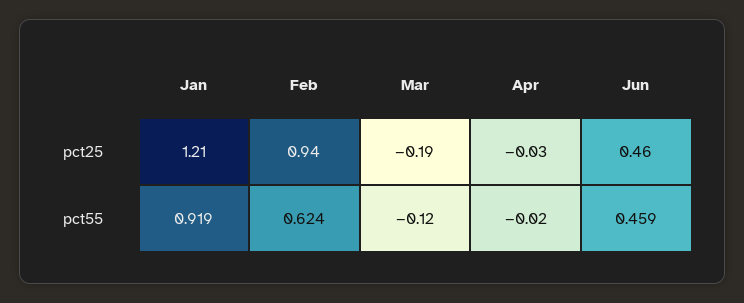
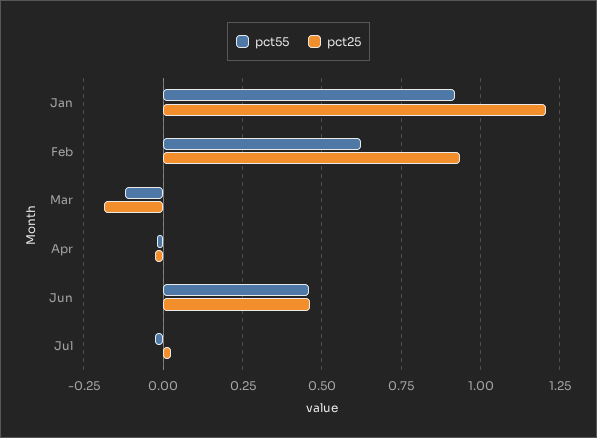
pct55, Jul: none -> -0.025
pct25, Jul: none -> 0.025

